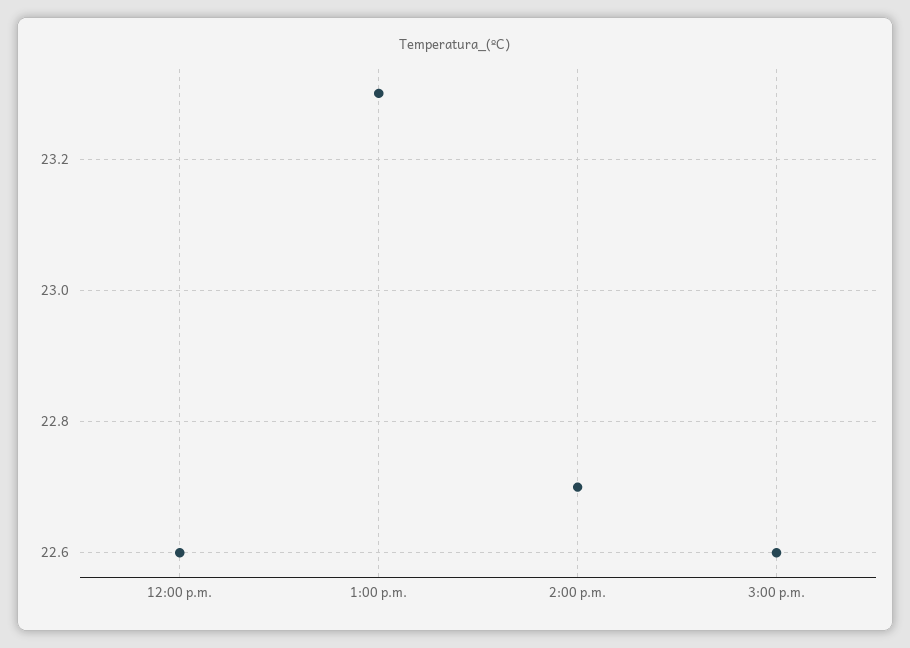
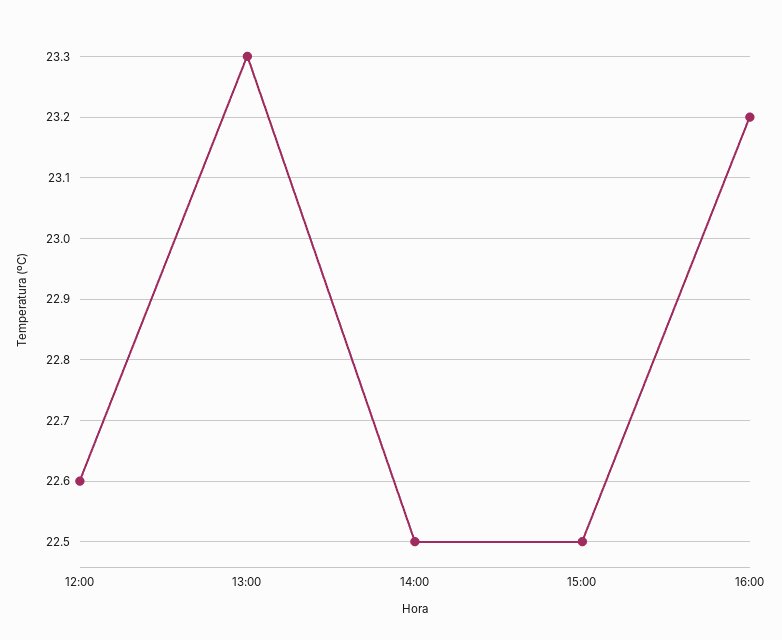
2:00 p.m.: 22.7 -> 22.5
3:00 p.m.: 22.6 -> 22.5
16:00: none -> 23.2

